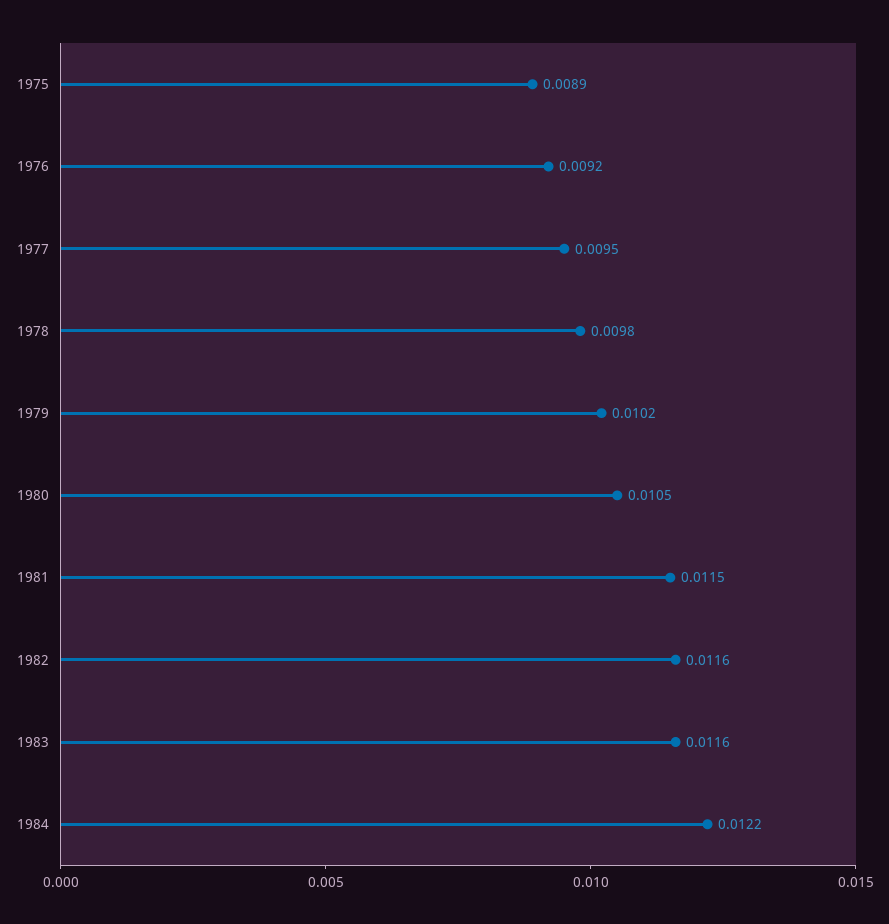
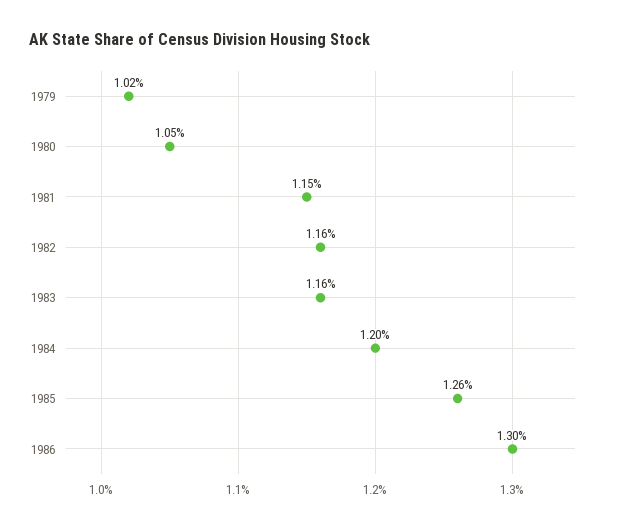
1975: 0.0089 -> none
1976: 0.0092 -> none
1977: 0.0095 -> none
1978: 0.0098 -> none
1984: 0.0122 -> 0.012
1985: none -> 0.0126
1986: none -> 0.013

